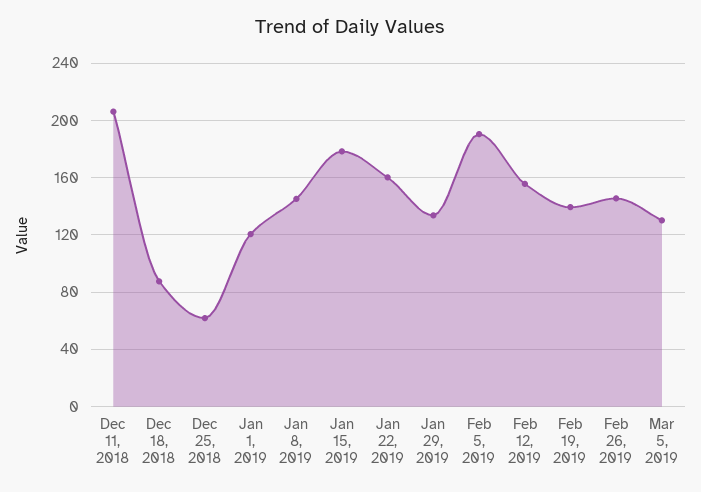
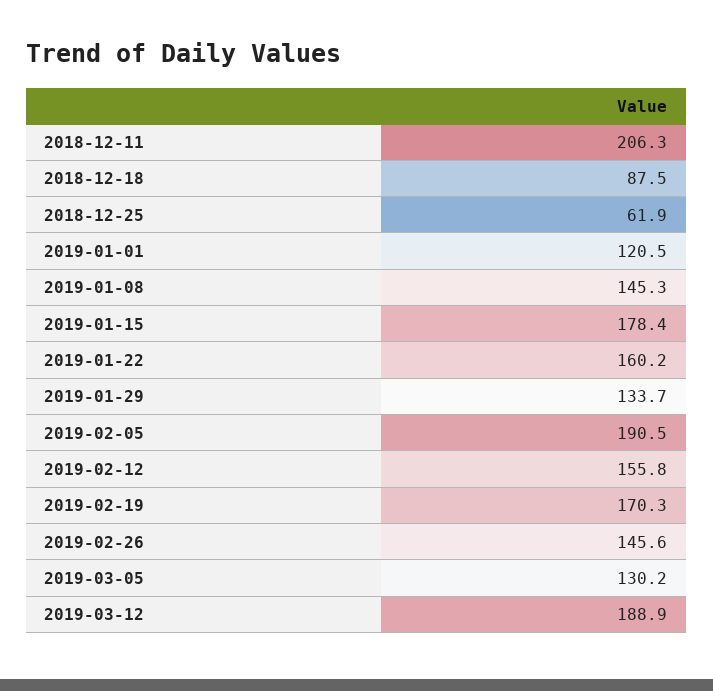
Feb 19, 2019: 140 -> 170.3
2019-03-12: none -> 188.9

